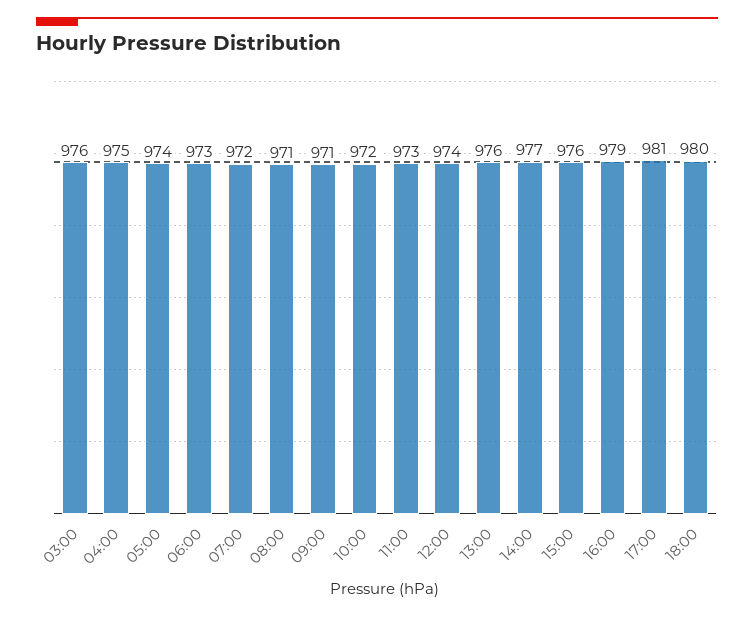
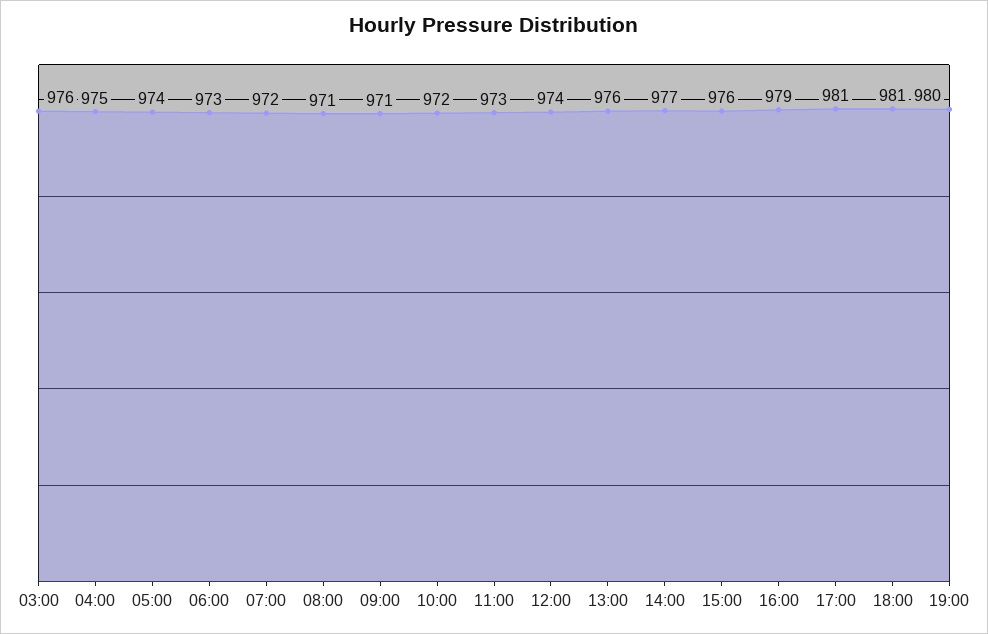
18:00: 980 -> 981
19:00: none -> 980

